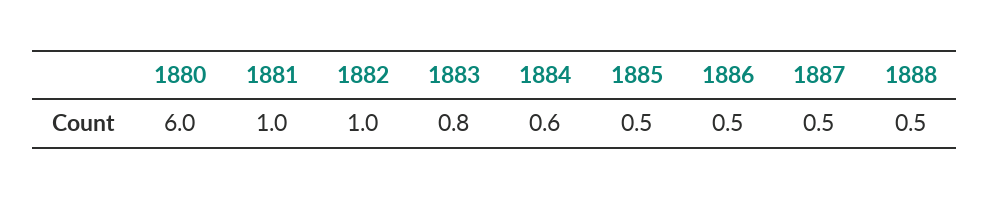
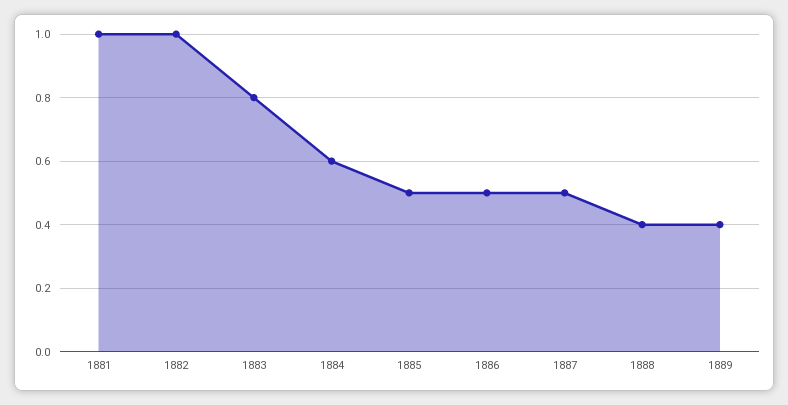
1880: 6 -> none
1888: 0.5 -> 0.4
1889: none -> 0.4

